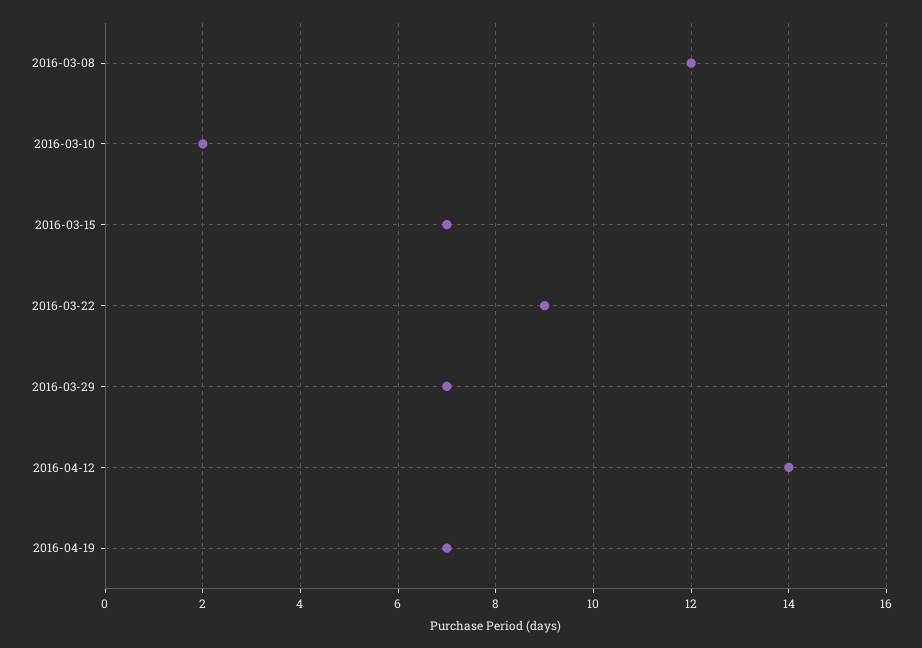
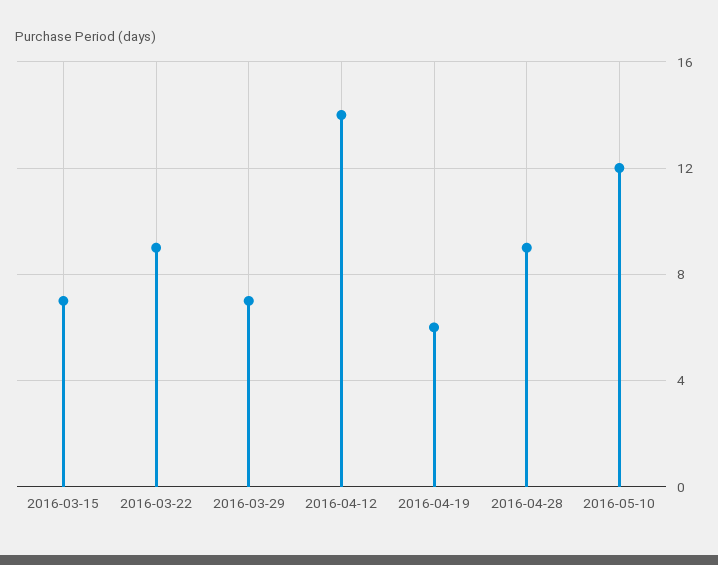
2016-03-08: 12 -> none
2016-03-10: 2 -> none
2016-04-19: 7 -> 6
2016-04-28: none -> 9
2016-05-10: none -> 12

